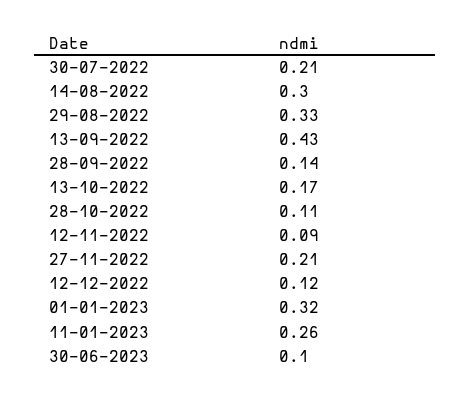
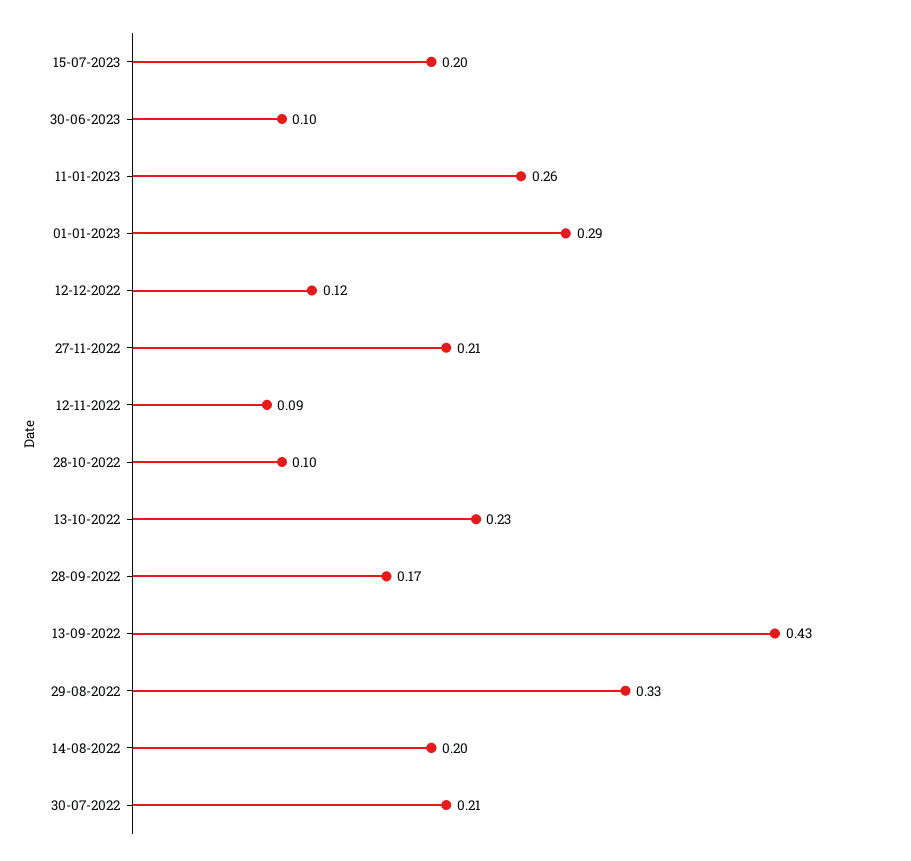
14-08-2022: 0.3 -> 0.2
28-09-2022: 0.14 -> 0.17
13-10-2022: 0.17 -> 0.23
28-10-2022: 0.11 -> 0.1
01-01-2023: 0.32 -> 0.29
15-07-2023: none -> 0.2

